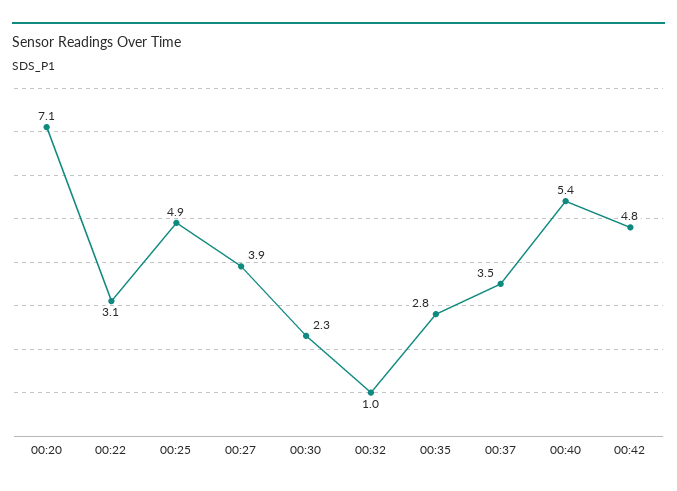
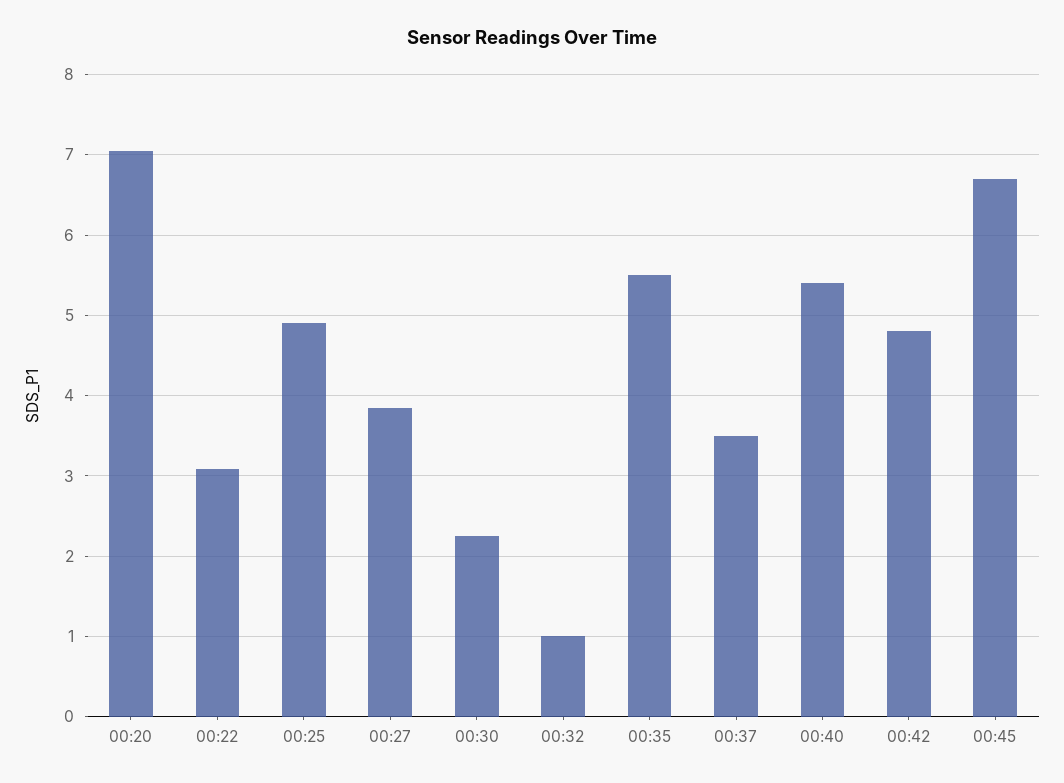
00:35: 2.8 -> 5.5
00:45: none -> 6.7

